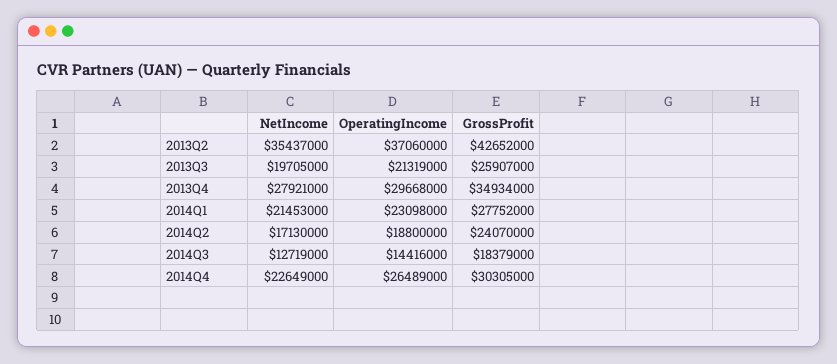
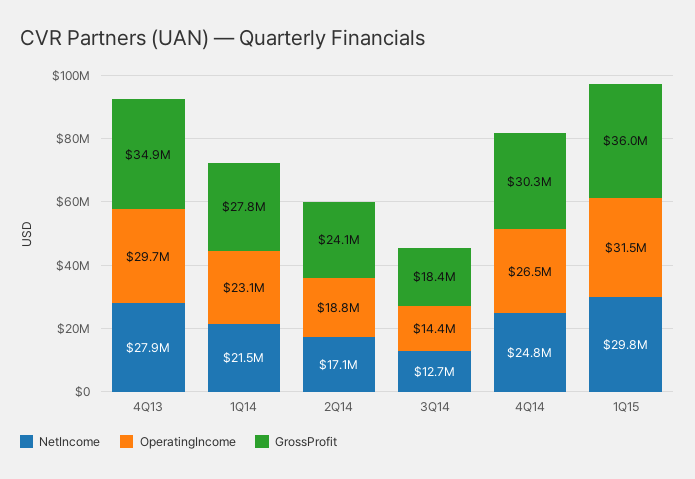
NetIncome, 2013Q2: 35437000 -> none
OperatingIncome, 2013Q2: 37060000 -> none
GrossProfit, 2013Q2: 42652000 -> none
NetIncome, 2013Q3: 19705000 -> none
OperatingIncome, 2013Q3: 21319000 -> none
GrossProfit, 2013Q3: 25907000 -> none
NetIncome, 2014Q4: 22649000 -> 24800000
NetIncome, 1Q15: none -> 29800000
OperatingIncome, 1Q15: none -> 31500000
GrossProfit, 1Q15: none -> 36000000

